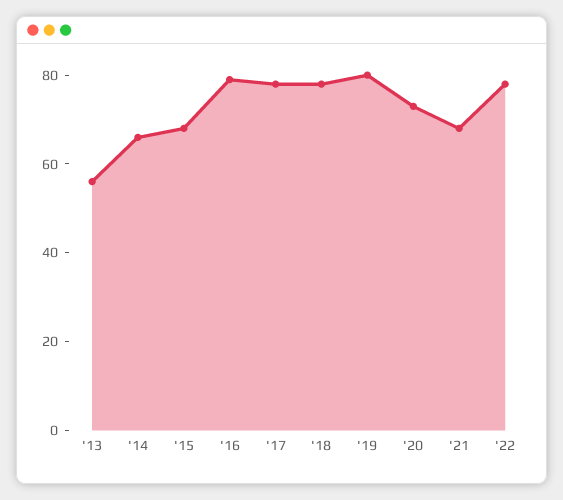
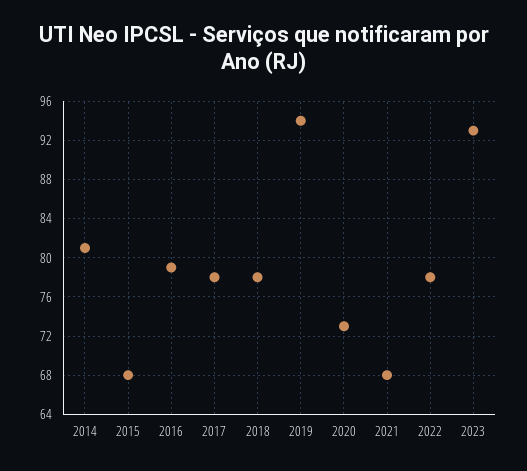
'13: 55 -> none
'14: 65 -> 81
'19: 80 -> 94
2023: none -> 93

